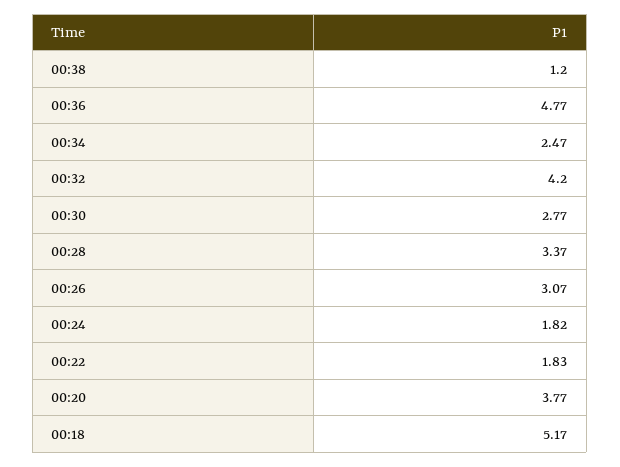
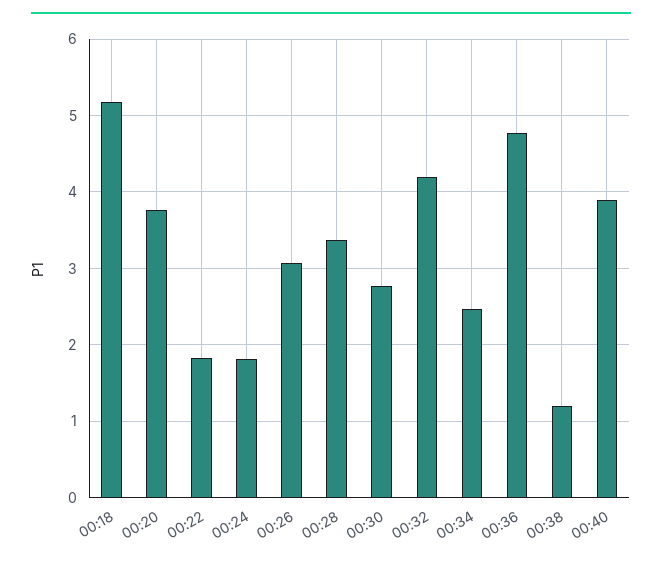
00:40: none -> 3.9

